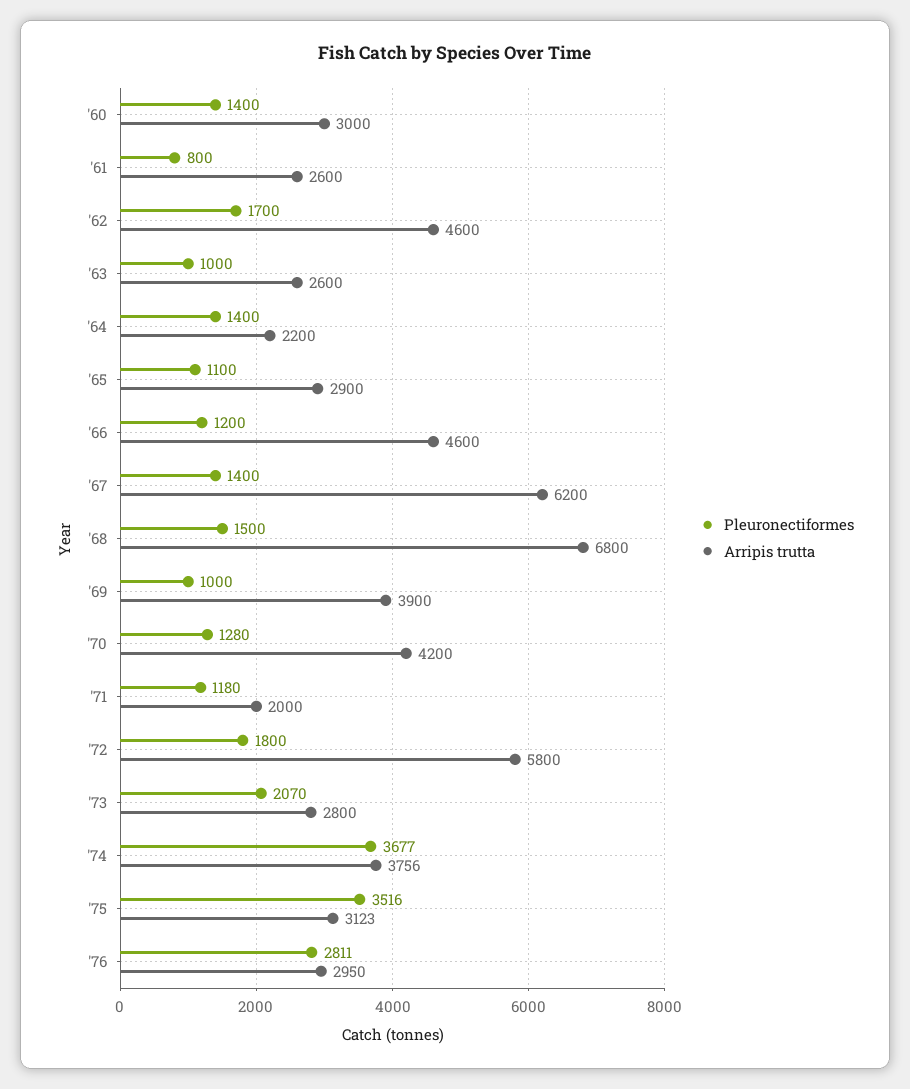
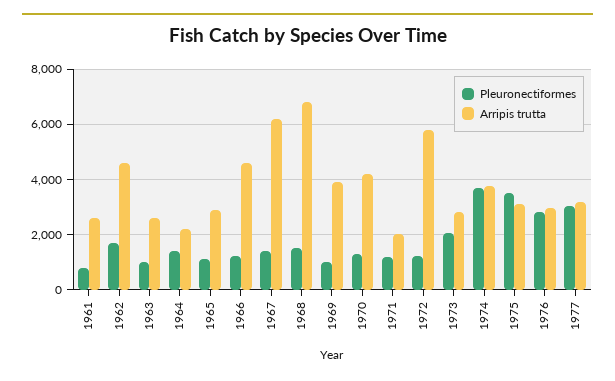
Pleuronectiformes, '60: 1400 -> none
Arripis trutta, '60: 3000 -> none
Pleuronectiformes, '72: 1800 -> 1250
Pleuronectiformes, 1977: none -> 3000
Arripis trutta, 1977: none -> 3250

